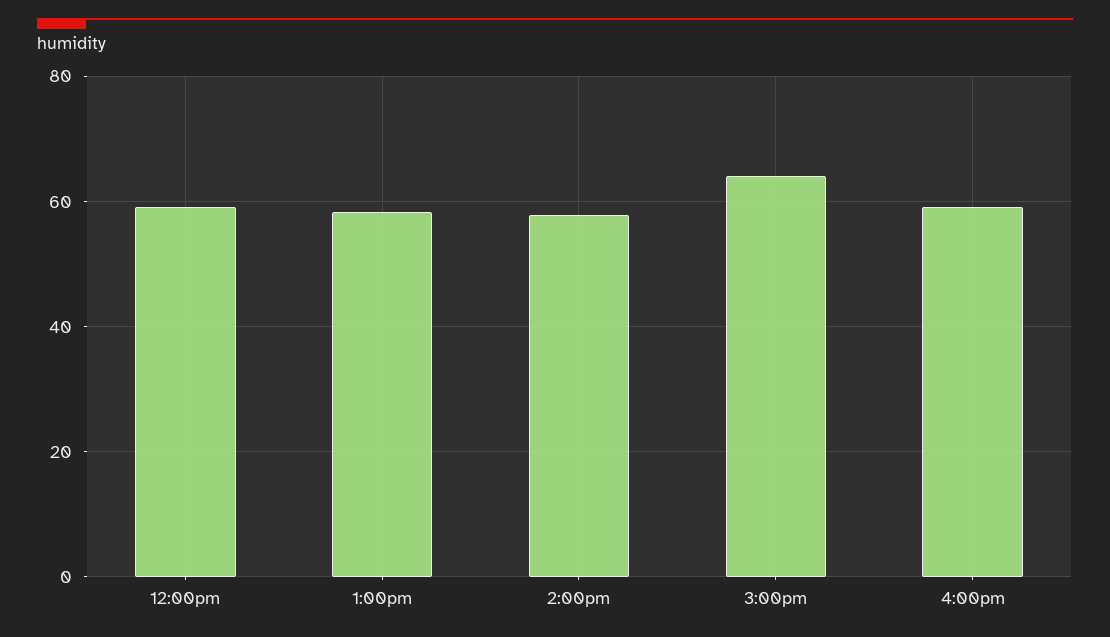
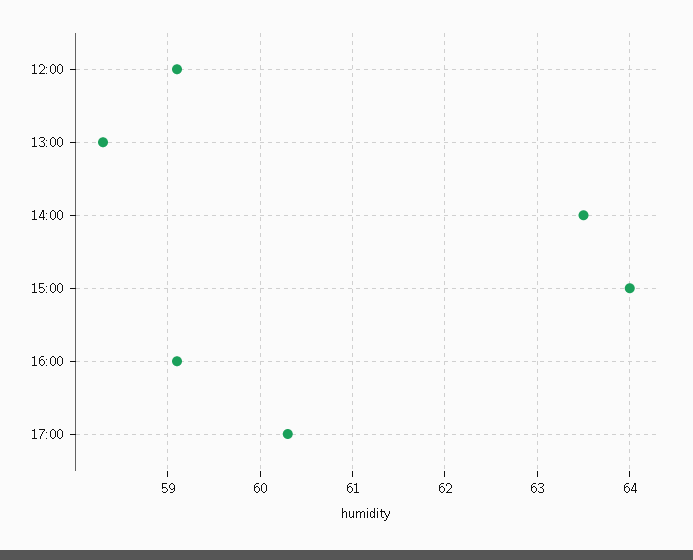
2:00pm: 58 -> 63.5
17:00: none -> 60.3

